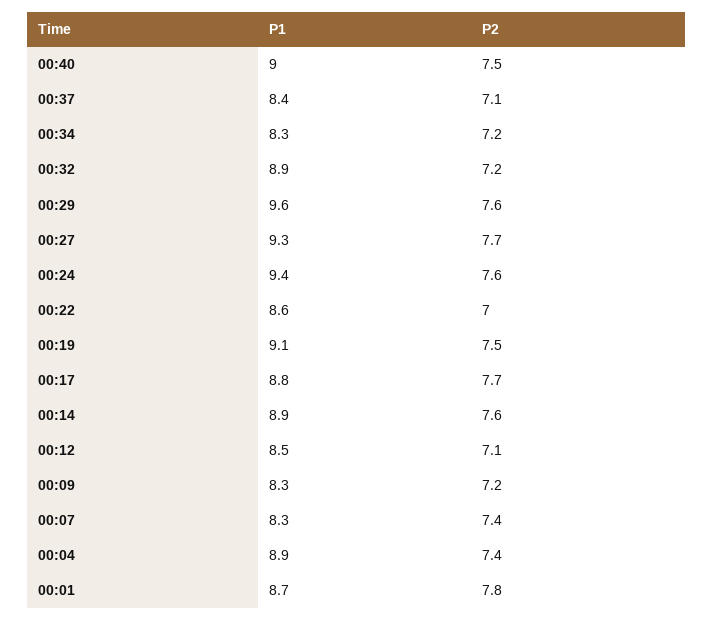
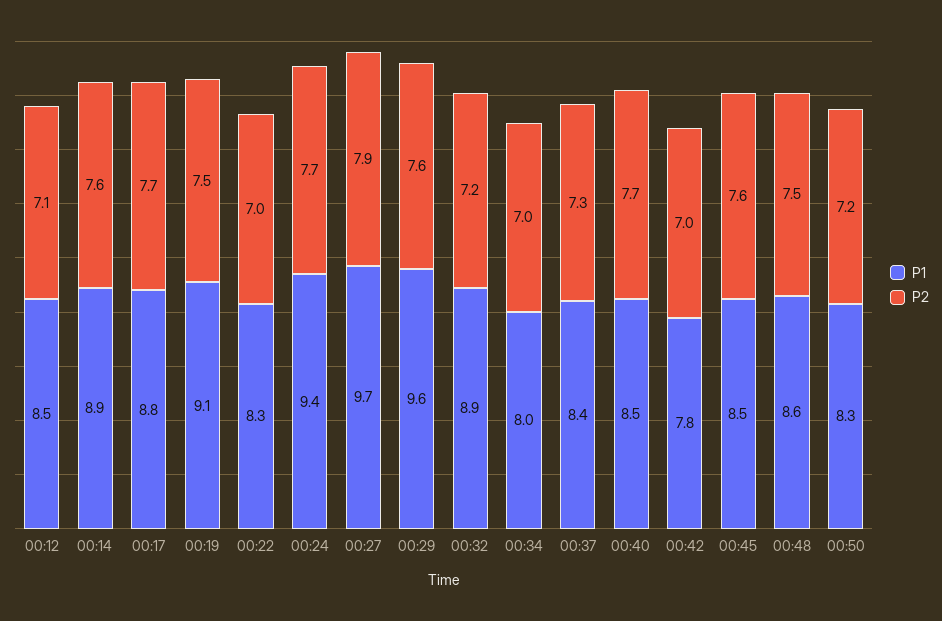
P1, 00:40: 9 -> 8.5
P2, 00:40: 7.5 -> 7.7
P2, 00:37: 7.1 -> 7.3
P1, 00:34: 8.3 -> 8
P2, 00:34: 7.2 -> 7
P1, 00:27: 9.3 -> 9.7
P2, 00:27: 7.7 -> 7.9
P2, 00:24: 7.6 -> 7.7
P1, 00:22: 8.6 -> 8.3
P1, 00:09: 8.3 -> none
P2, 00:09: 7.2 -> none
P1, 00:07: 8.3 -> none
P2, 00:07: 7.4 -> none
P1, 00:04: 8.9 -> none
P2, 00:04: 7.4 -> none
P1, 00:01: 8.7 -> none
P2, 00:01: 7.8 -> none
P1, 00:42: none -> 7.8
P2, 00:42: none -> 7
P1, 00:45: none -> 8.5
P2, 00:45: none -> 7.6
P1, 00:48: none -> 8.6
P2, 00:48: none -> 7.5
P1, 00:50: none -> 8.3
P2, 00:50: none -> 7.2

